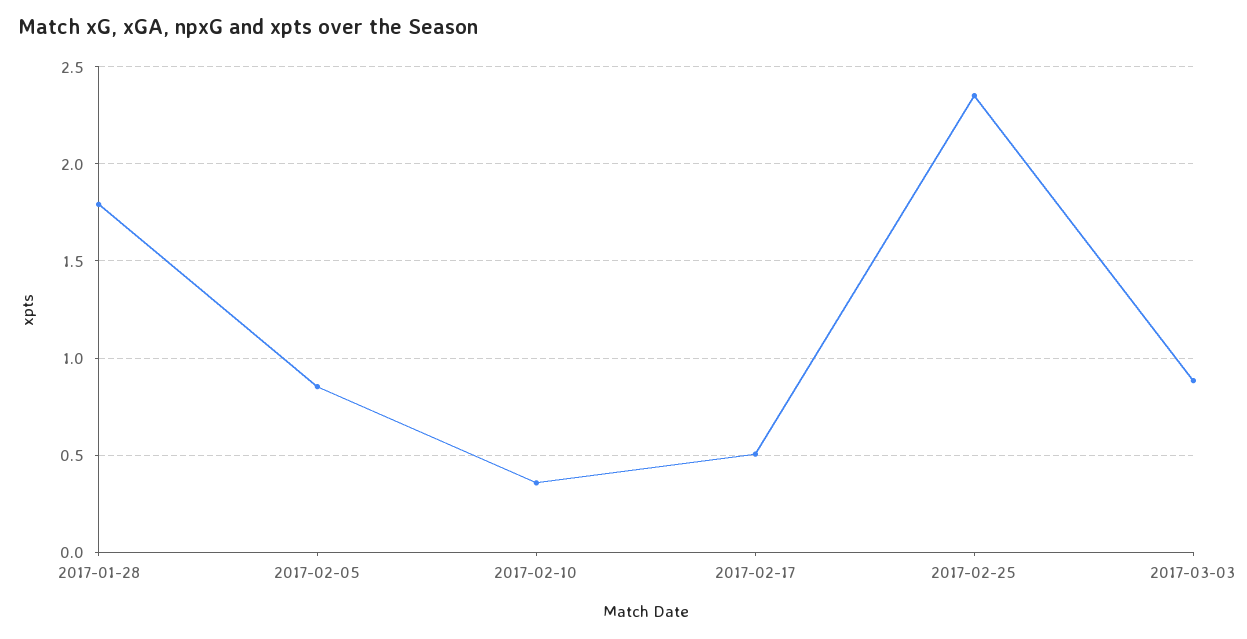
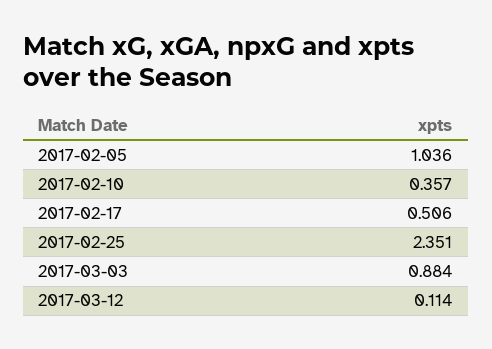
2017-01-28: 1.8 -> none
2017-02-05: 0.85 -> 1.036
2017-03-12: none -> 0.114

